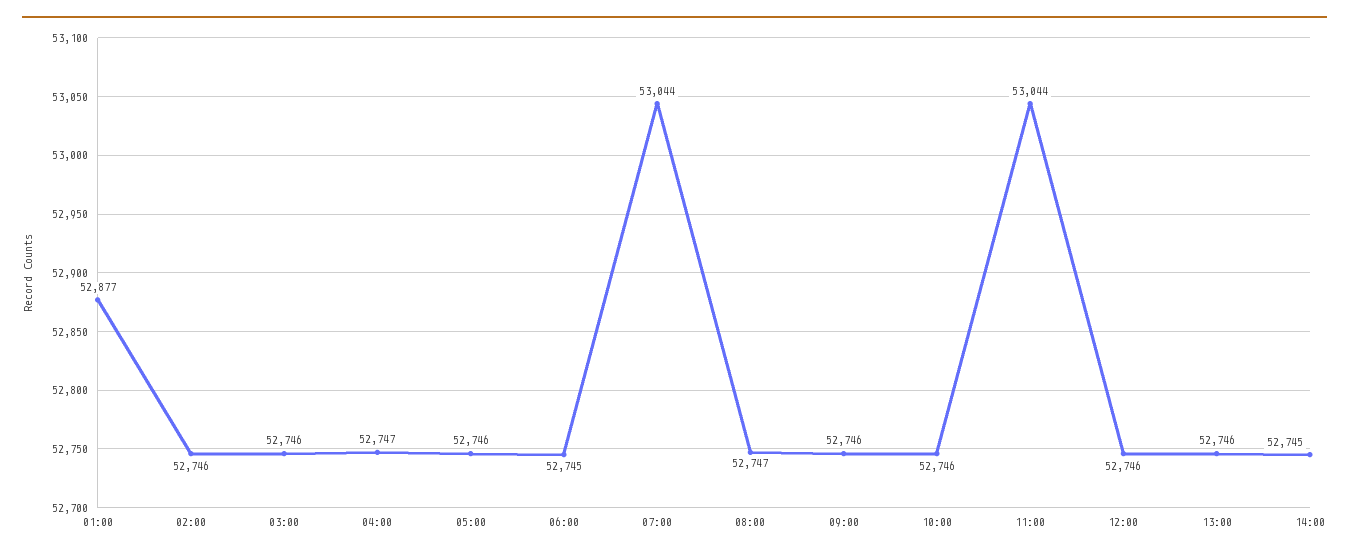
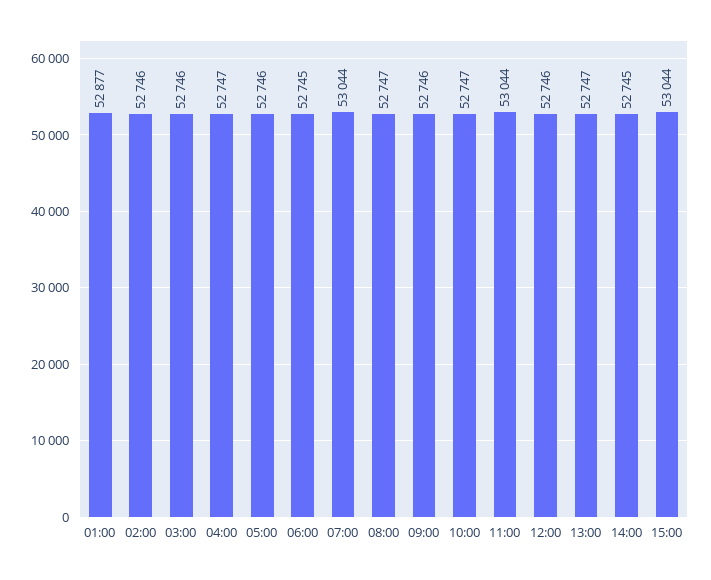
10:00: 52746 -> 52747
13:00: 52746 -> 52747
15:00: none -> 53044

